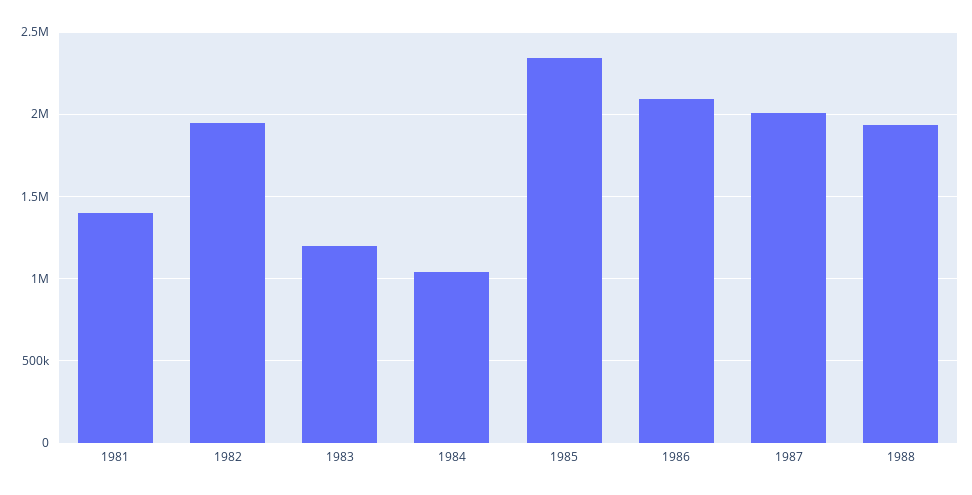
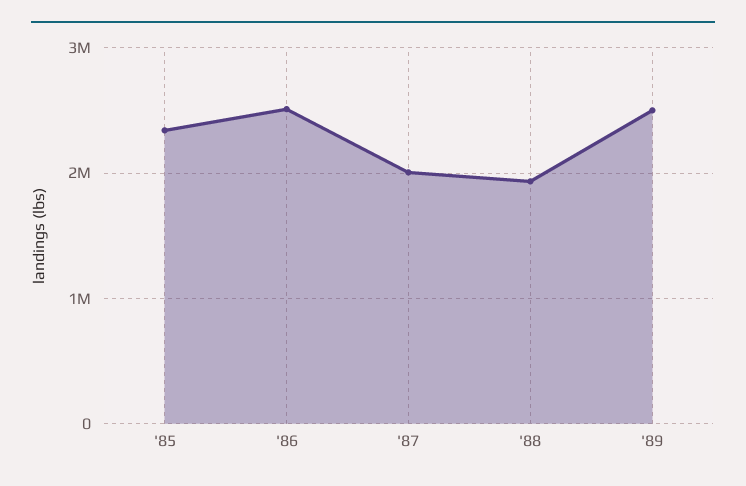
1981: 1400000 -> none
1982: 1950000 -> none
1983: 1200000 -> none
1984: 1050000 -> none
1986: 2100000 -> 2500000
'89: none -> 2500000

